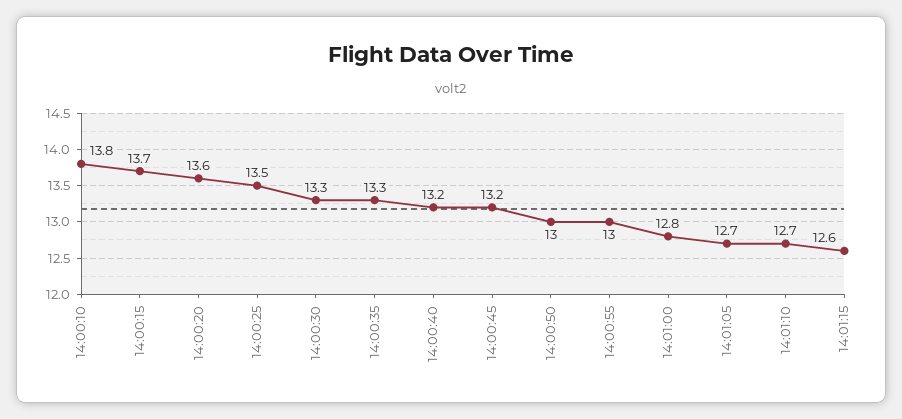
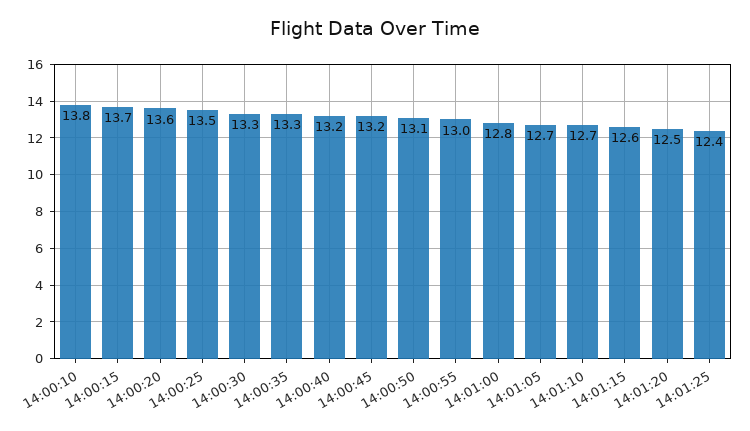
14:00:50: 13 -> 13.1
14:01:20: none -> 12.5
14:01:25: none -> 12.4

